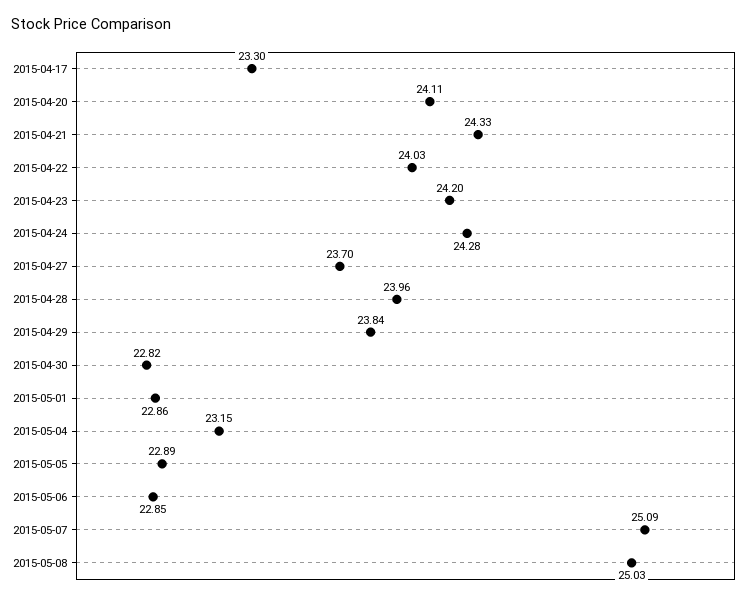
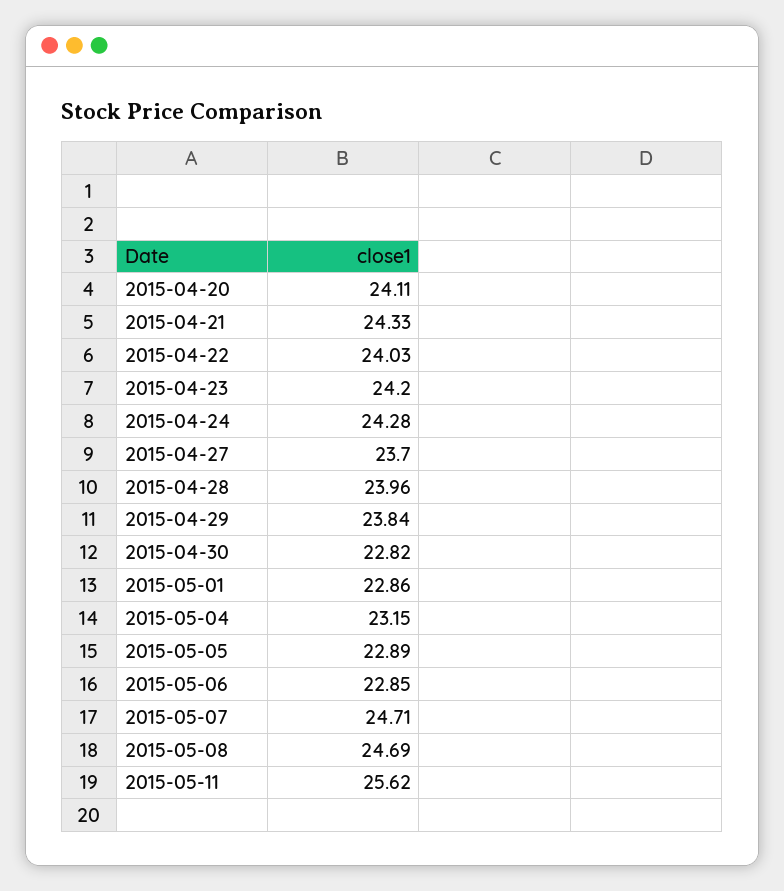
2015-04-17: 23.3 -> none
2015-05-07: 25.09 -> 24.71
2015-05-08: 25.03 -> 24.69
2015-05-11: none -> 25.62

